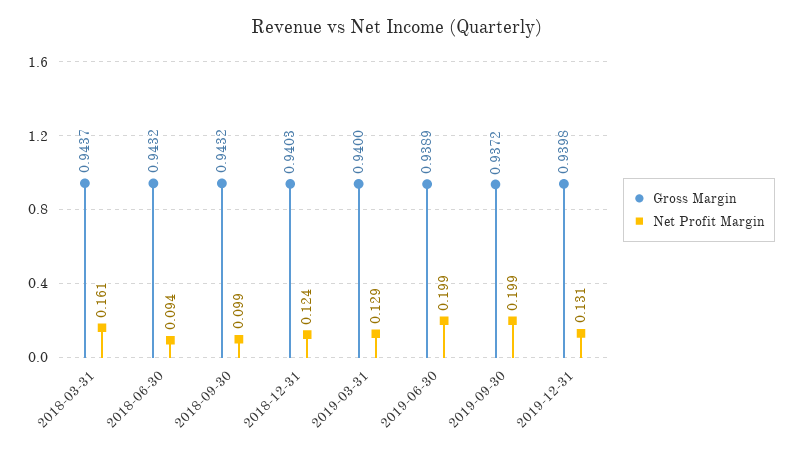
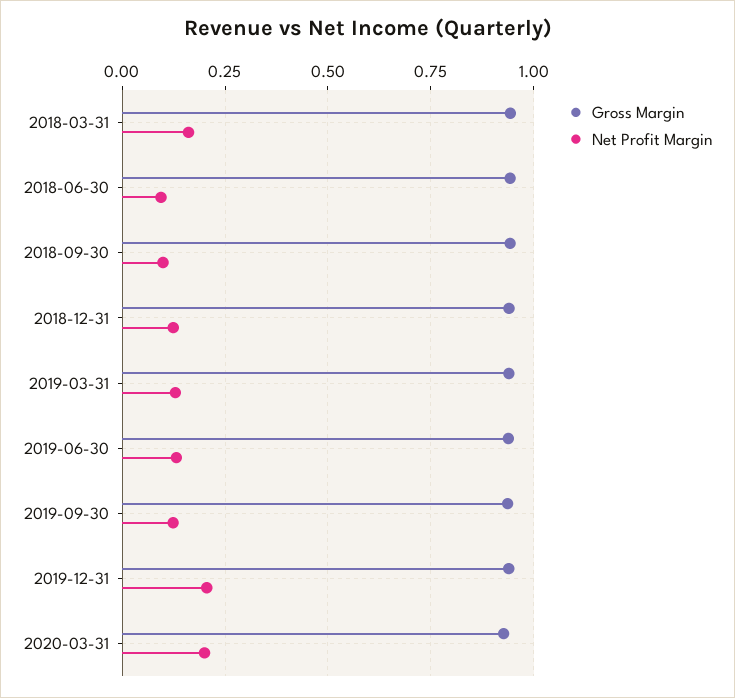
Net Profit Margin, 2019-06-30: 0.199 -> 0.125
Net Profit Margin, 2019-09-30: 0.199 -> 0.125
Net Profit Margin, 2019-12-31: 0.131 -> 0.2
Gross Margin, 2020-03-31: none -> 0.925
Net Profit Margin, 2020-03-31: none -> 0.2

